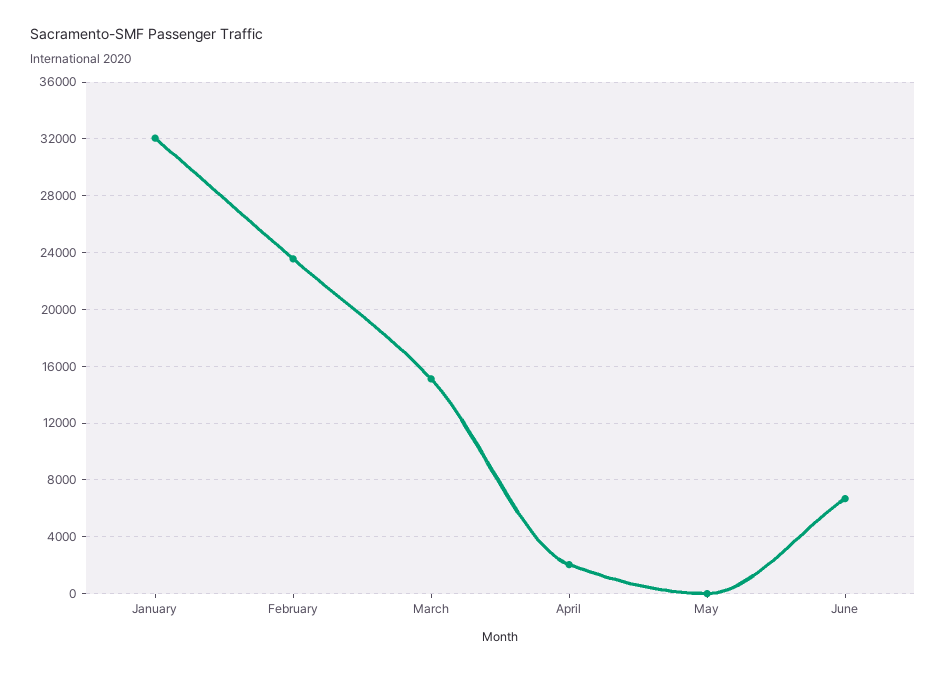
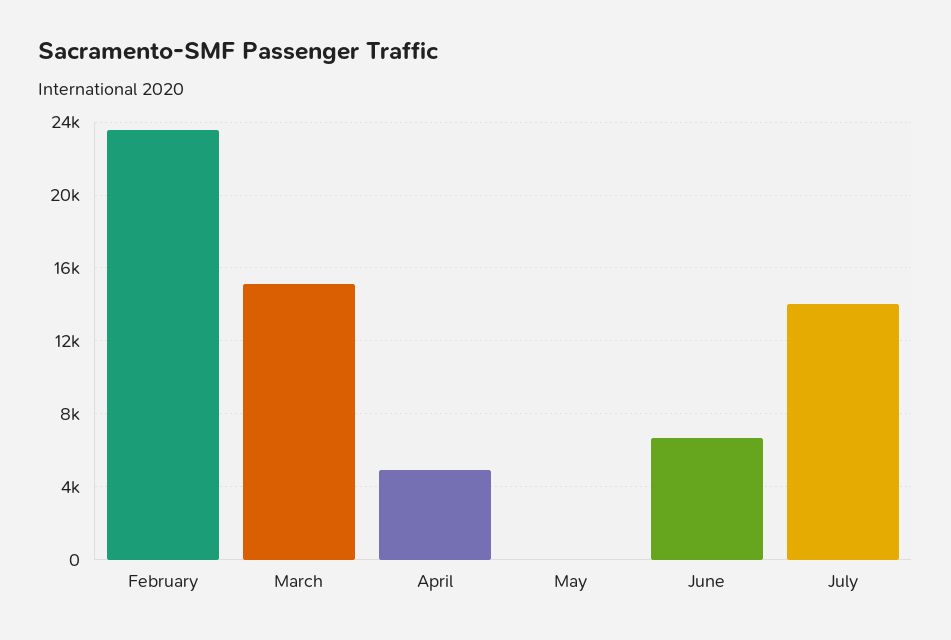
January: 32000 -> none
April: 2000 -> 5000
July: none -> 14000

